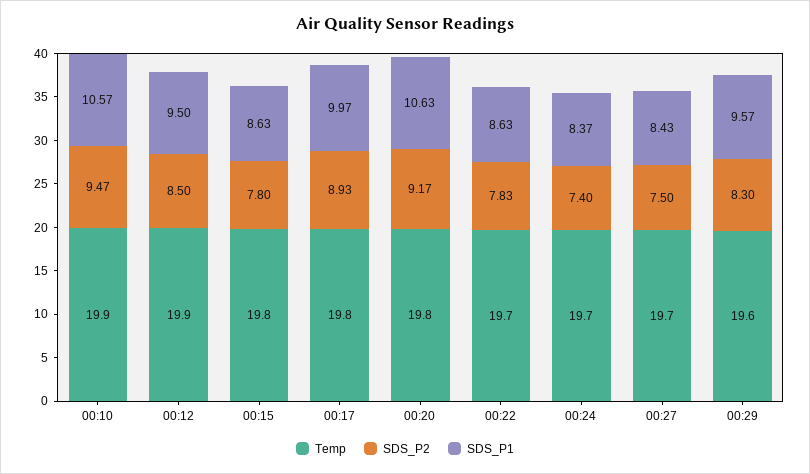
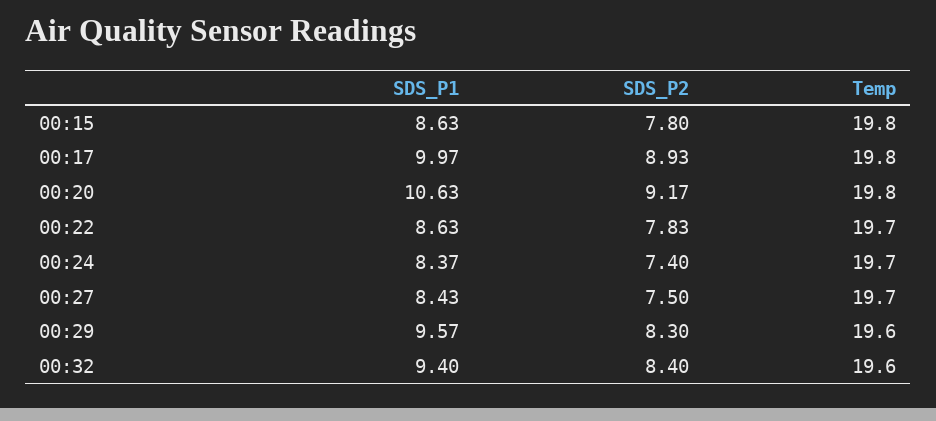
Temp, 00:10: 19.9 -> none
SDS_P2, 00:10: 9.47 -> none
SDS_P1, 00:10: 10.57 -> none
Temp, 00:12: 19.9 -> none
SDS_P2, 00:12: 8.5 -> none
SDS_P1, 00:12: 9.5 -> none
SDS_P1, 00:32: none -> 9.4
SDS_P2, 00:32: none -> 8.4
Temp, 00:32: none -> 19.6

